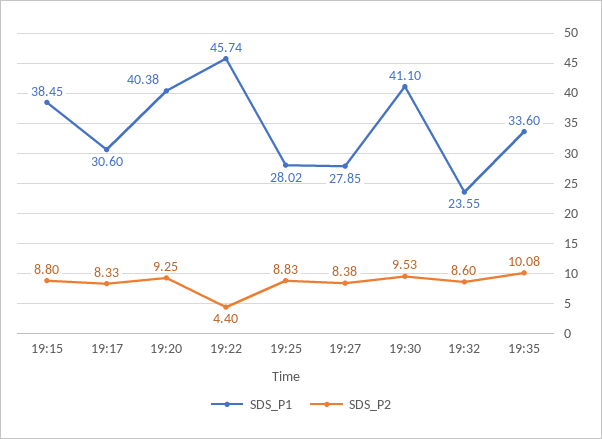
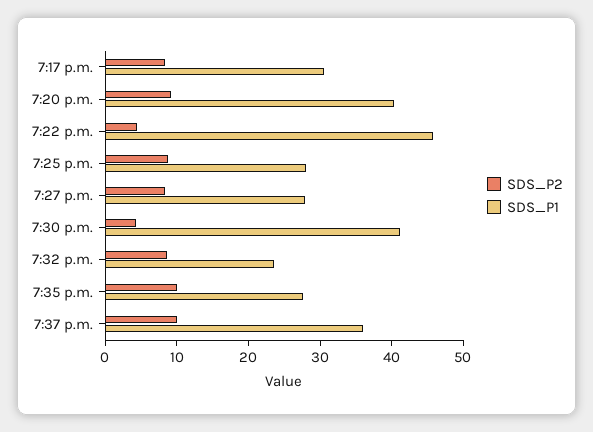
SDS_P1, 19:15: 38.45 -> none
SDS_P2, 19:15: 8.8 -> none
SDS_P2, 19:30: 9.53 -> 4
SDS_P1, 19:35: 33.6 -> 28
SDS_P2, 7:37 p.m.: none -> 10
SDS_P1, 7:37 p.m.: none -> 36

